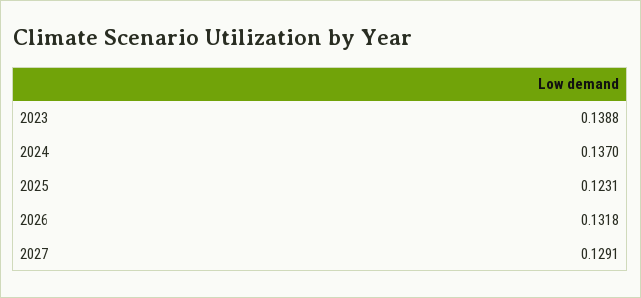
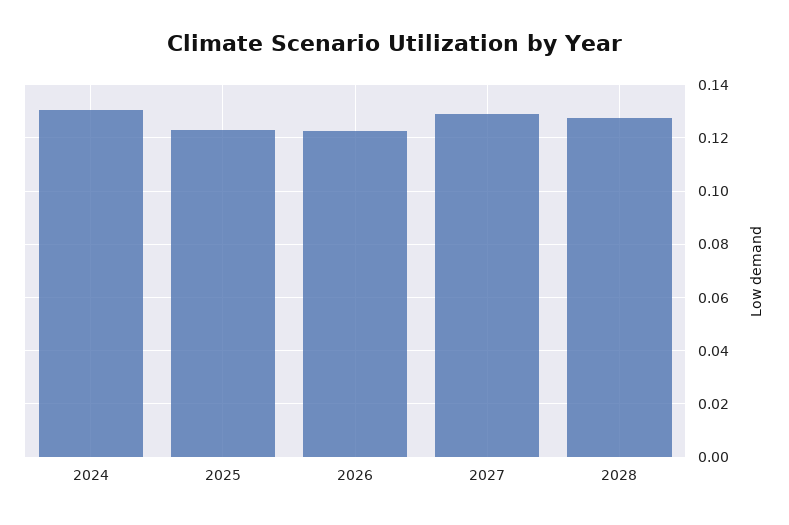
2023: 0.1388 -> none
2024: 0.137 -> 0.13
2026: 0.1318 -> 0.1225
2028: none -> 0.1275

